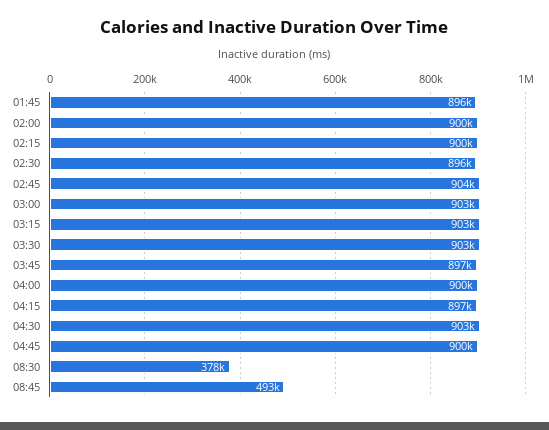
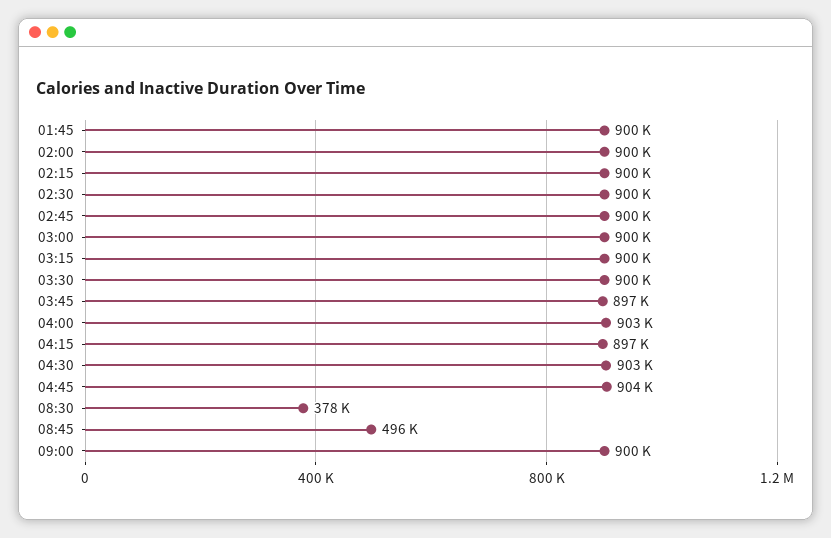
01:45: 896000 -> 900000
02:30: 896000 -> 900000
02:45: 904000 -> 900000
03:00: 903000 -> 900000
03:15: 903000 -> 900000
03:30: 903000 -> 900000
04:00: 900000 -> 903000
04:45: 900000 -> 904000
08:45: 493000 -> 496000
09:00: none -> 900000

